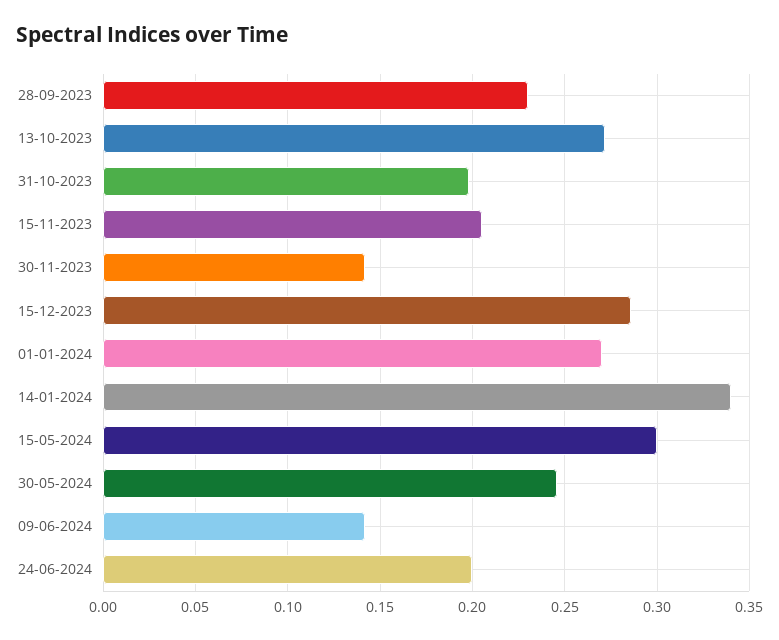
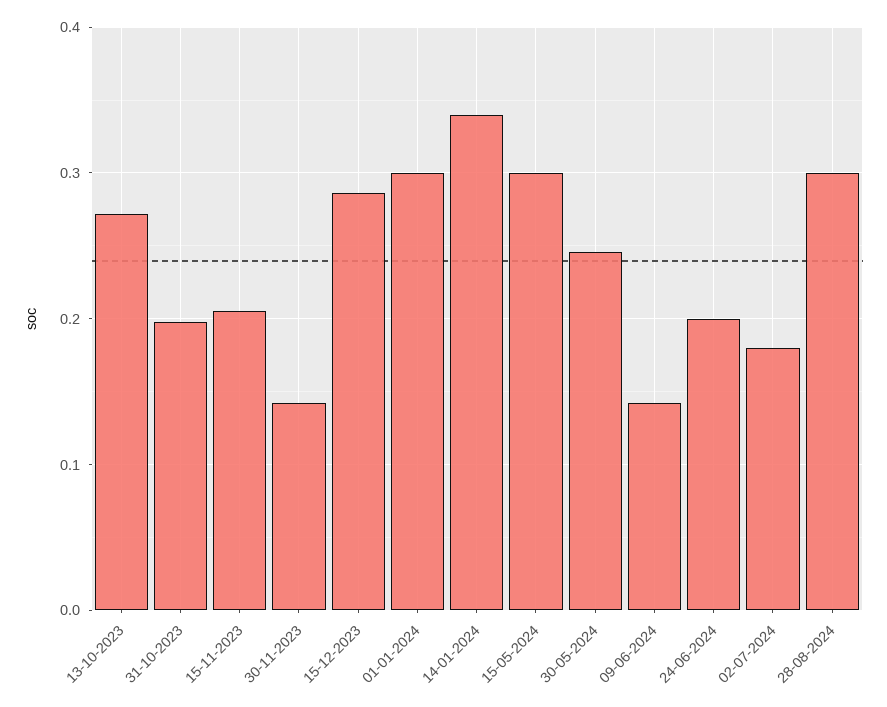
28-09-2023: 0.23 -> none
01-01-2024: 0.27 -> 0.3
02-07-2024: none -> 0.18
28-08-2024: none -> 0.3

